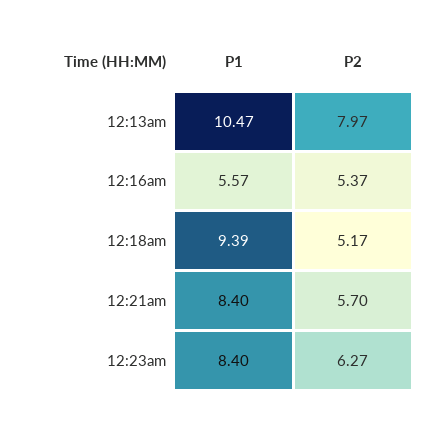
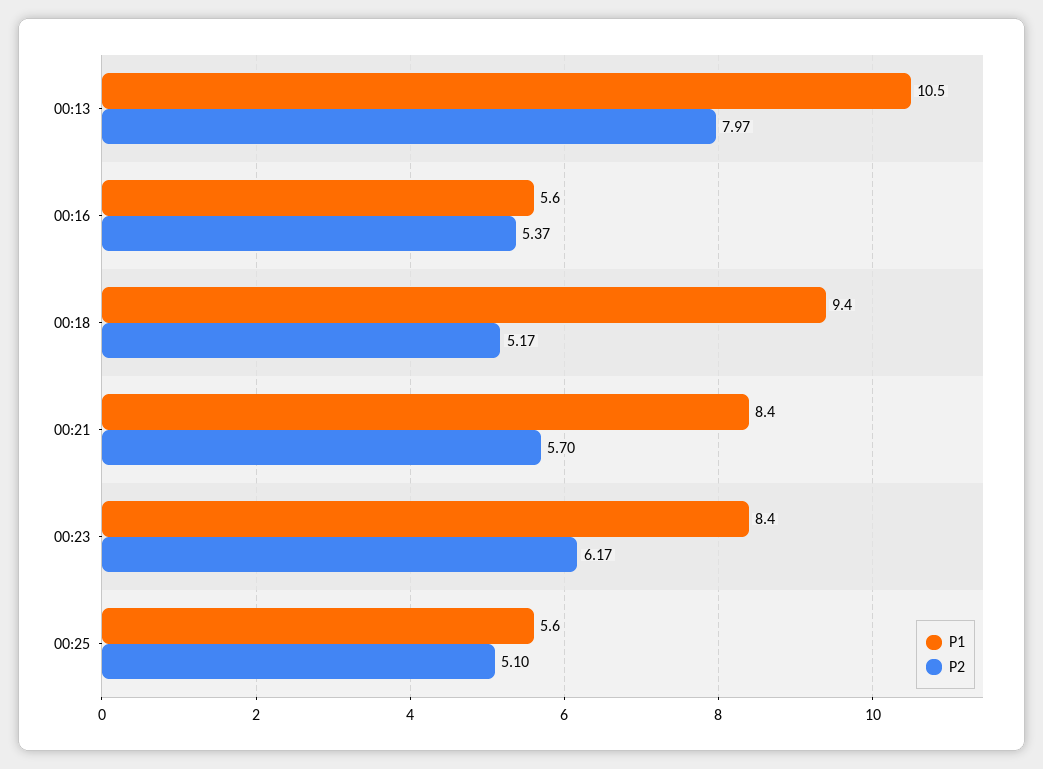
P2, 12:23am: 6.27 -> 6.17
P1, 00:25: none -> 5.6
P2, 00:25: none -> 5.1

